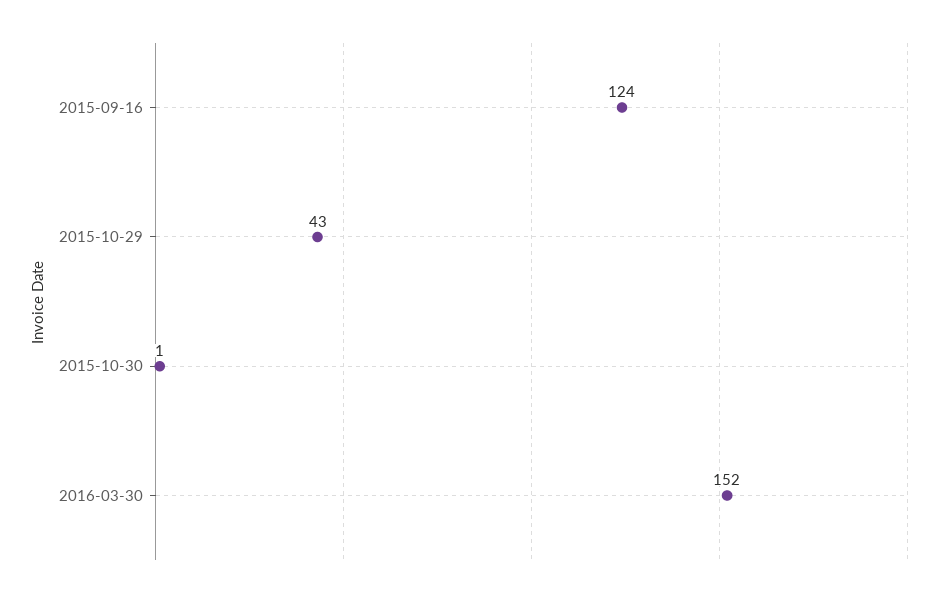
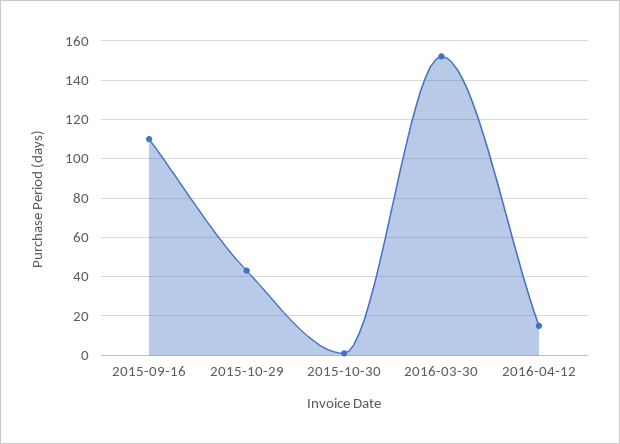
2015-09-16: 124 -> 110
2016-04-12: none -> 15

